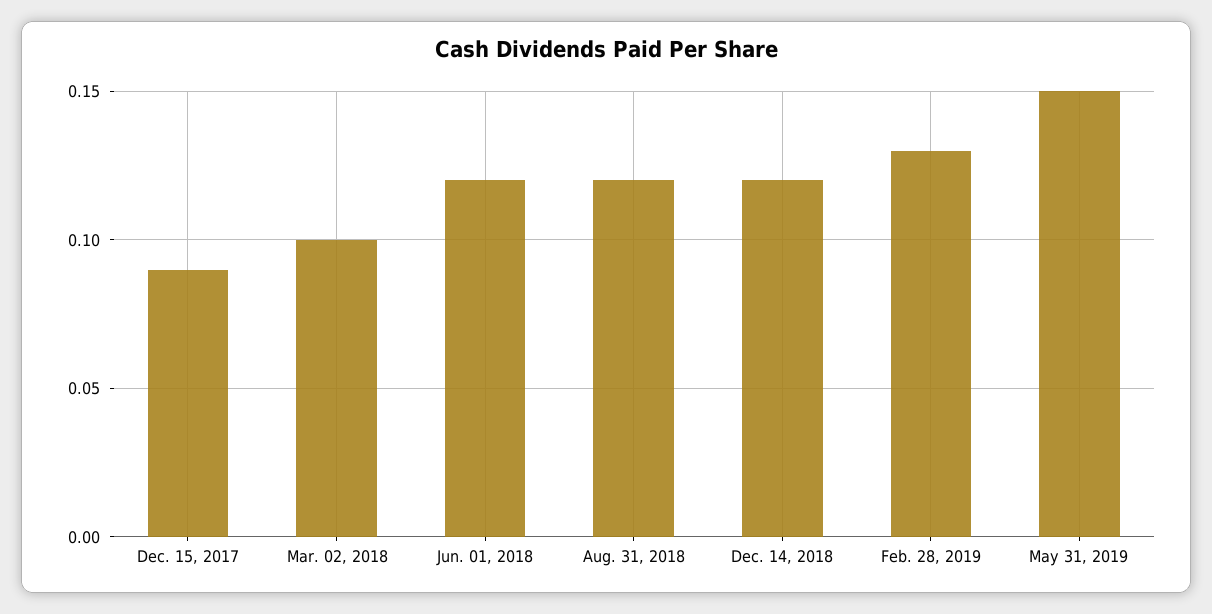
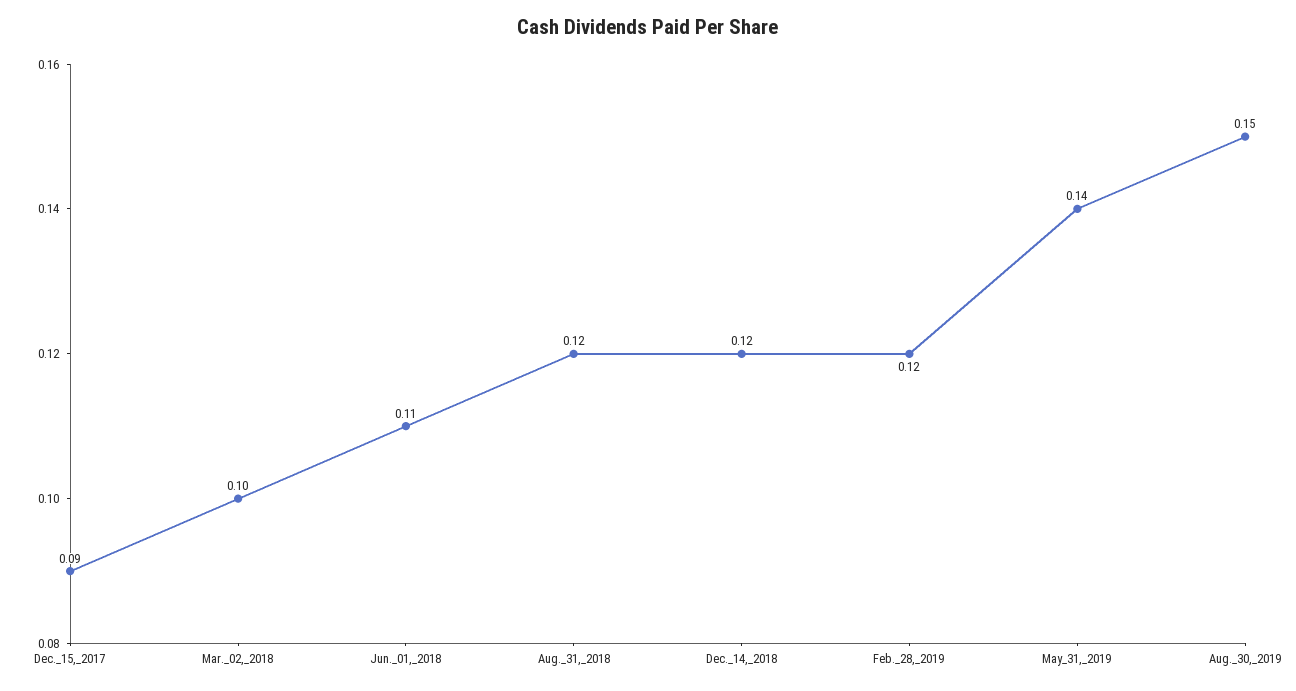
Jun. 01, 2018: 0.12 -> 0.11
Feb. 28, 2019: 0.13 -> 0.12
May 31, 2019: 0.15 -> 0.14
Aug._30,_2019: none -> 0.15

